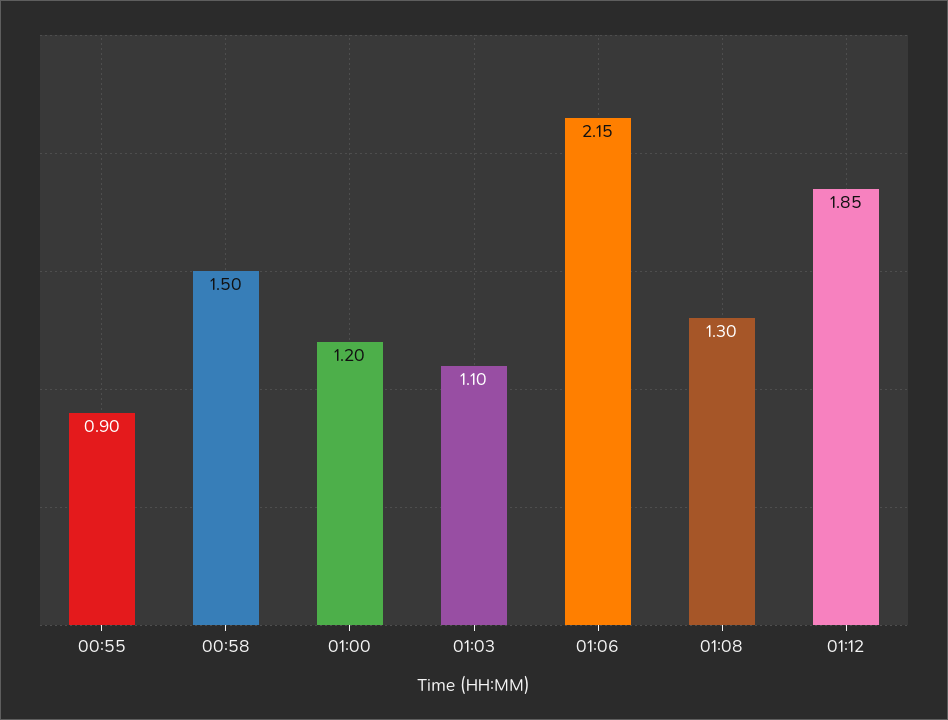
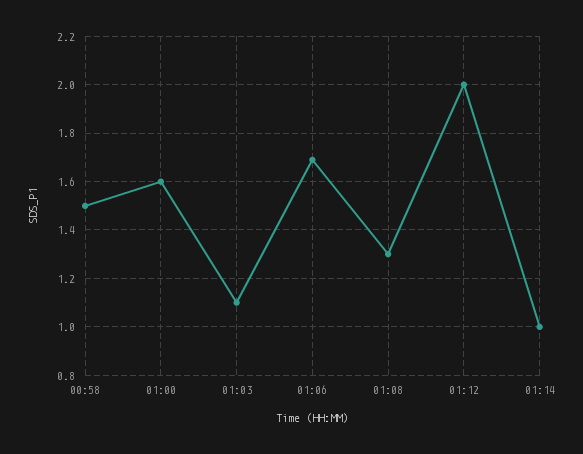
00:55: 0.9 -> none
01:00: 1.2 -> 1.6
01:06: 2.15 -> 1.7
01:12: 1.85 -> 2
01:14: none -> 1

